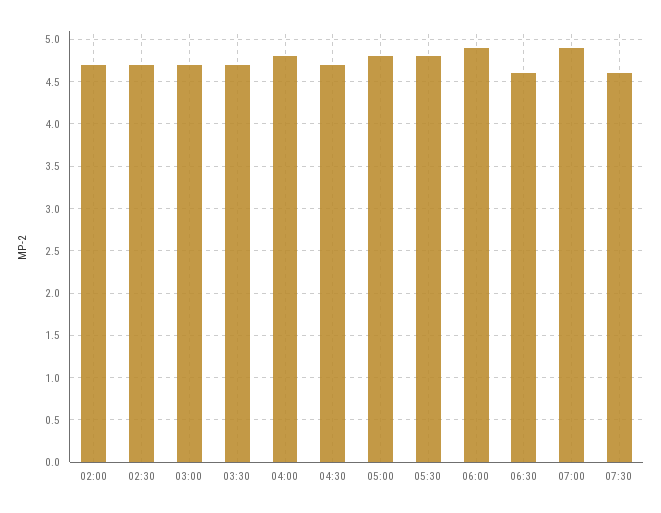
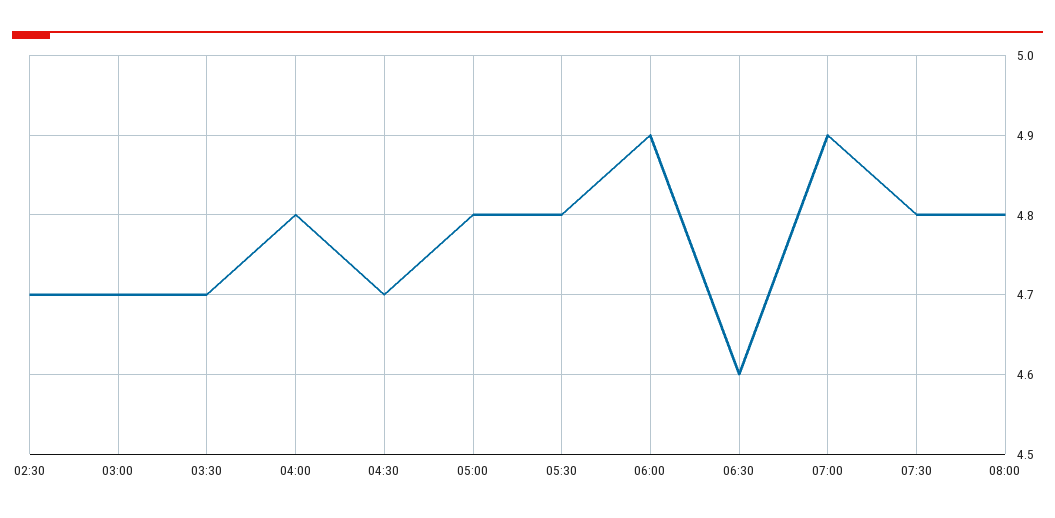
02:00: 4.7 -> none
07:30: 4.6 -> 4.8
08:00: none -> 4.8

